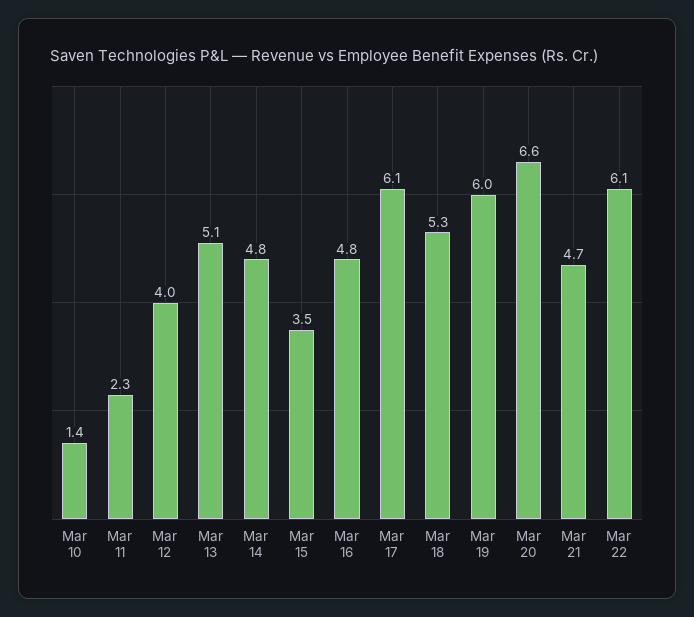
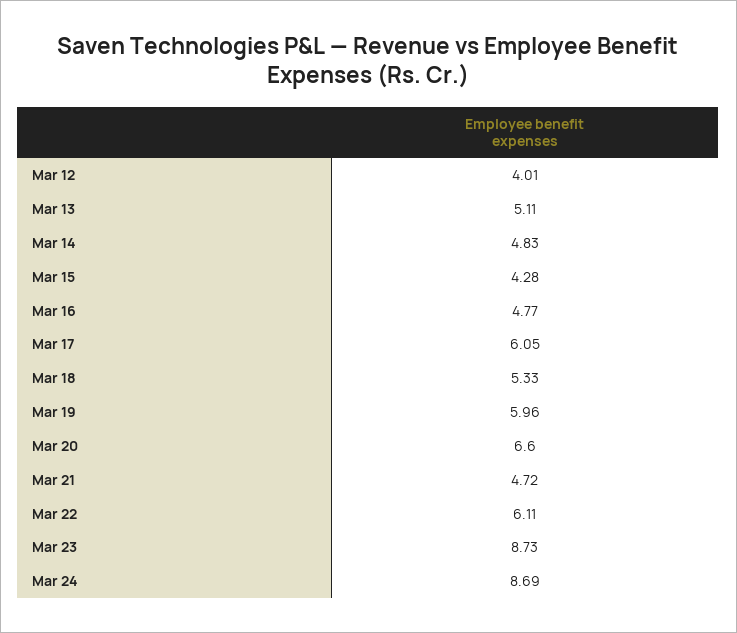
Mar 10: 1.4 -> none
Mar 11: 2.3 -> none
Mar 15: 3.5 -> 4.28
Mar 23: none -> 8.73
Mar 24: none -> 8.69

